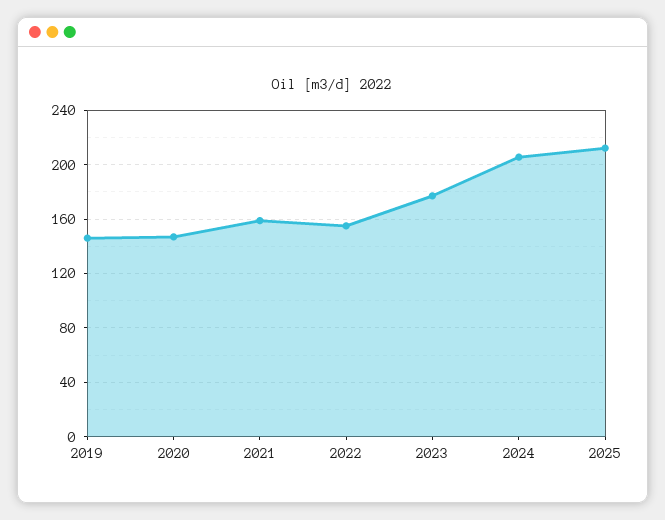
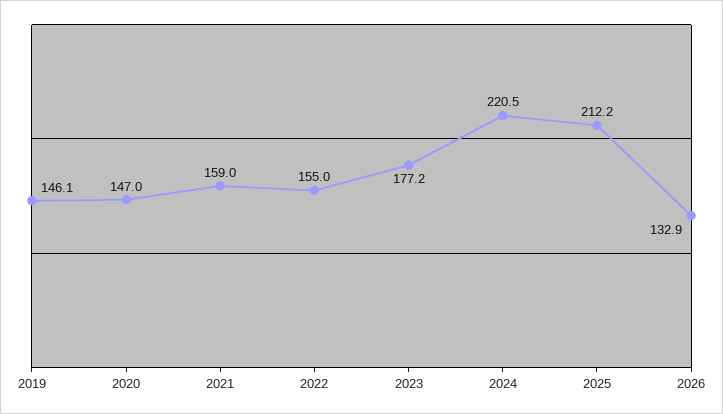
2024: 205 -> 220.5
2026: none -> 132.9

